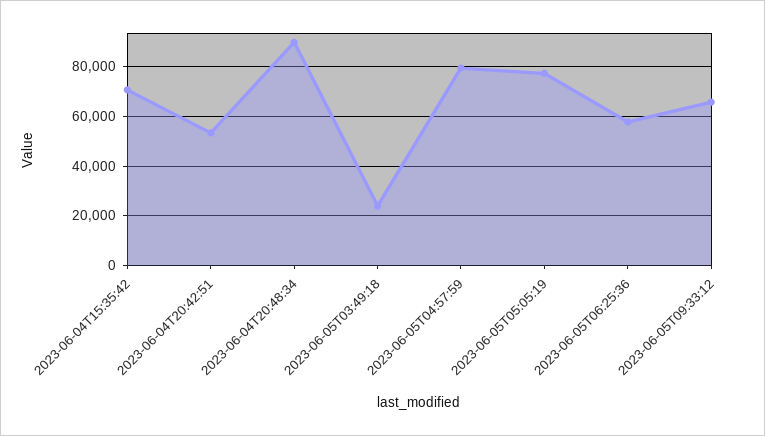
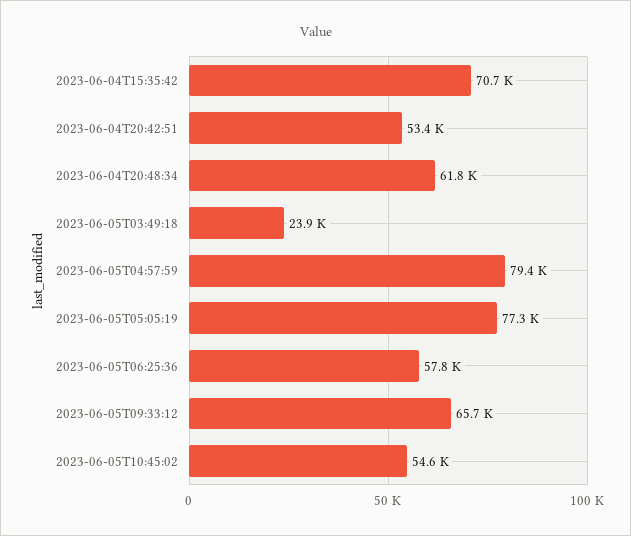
2023-06-04T20:48:34: 90000 -> 61800
2023-06-05T10:45:02: none -> 54600

